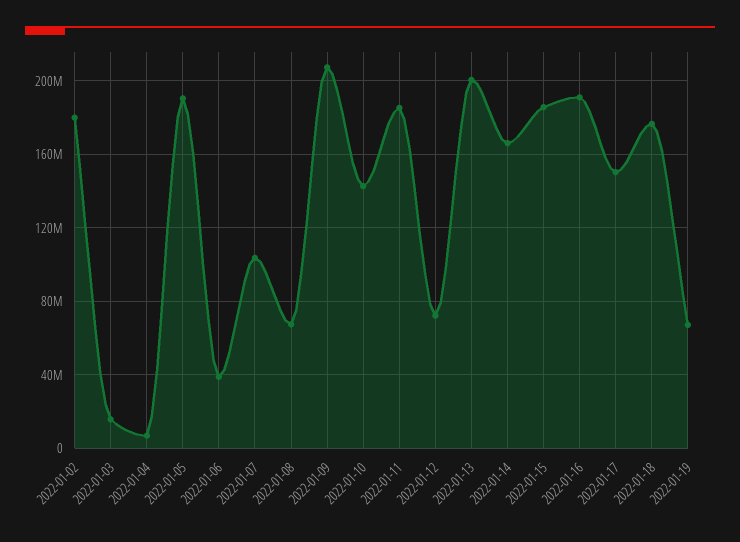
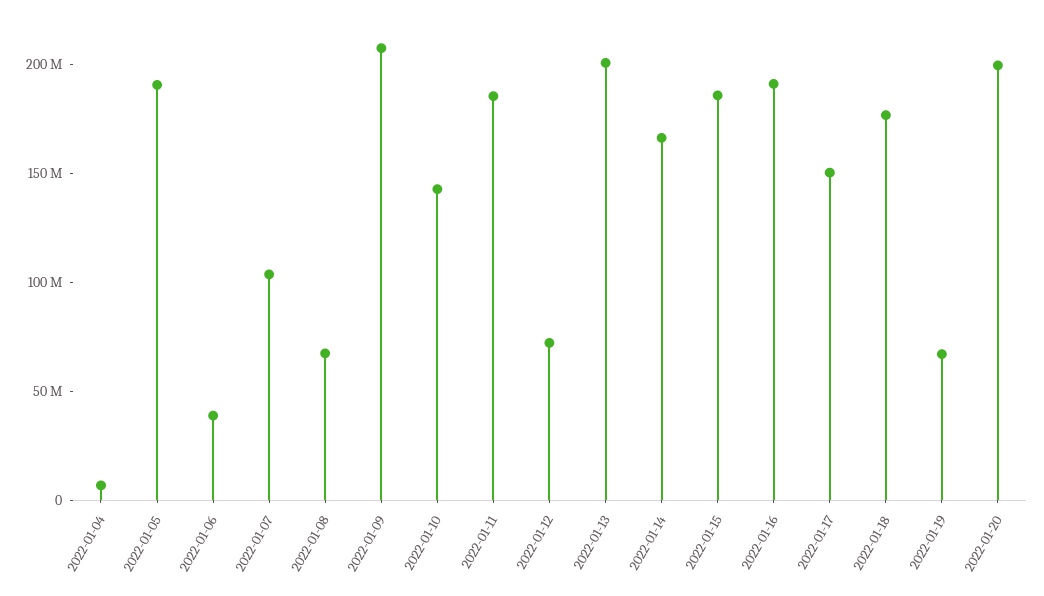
2022-01-02: 180000000 -> none
2022-01-03: 15000000 -> none
2022-01-20: none -> 200000000

